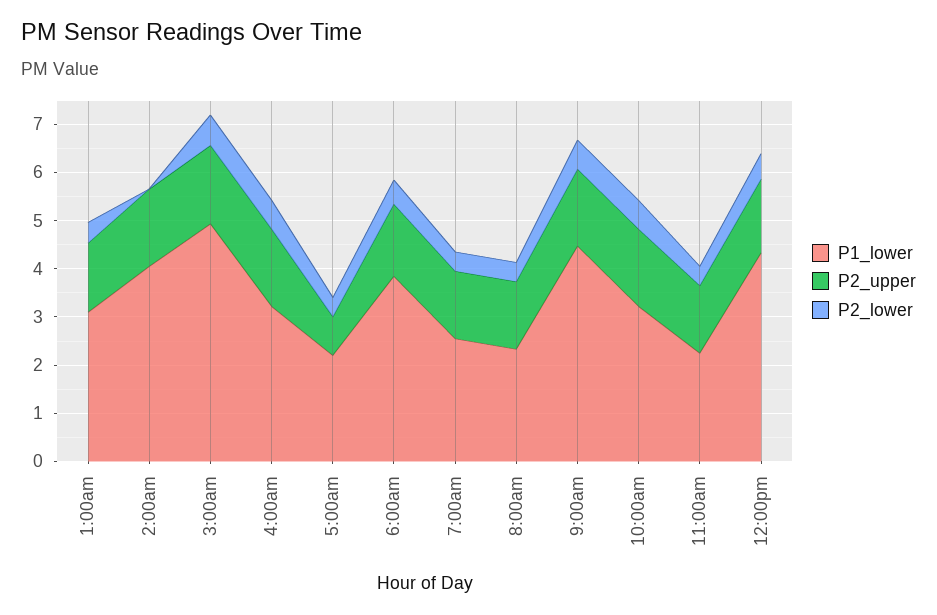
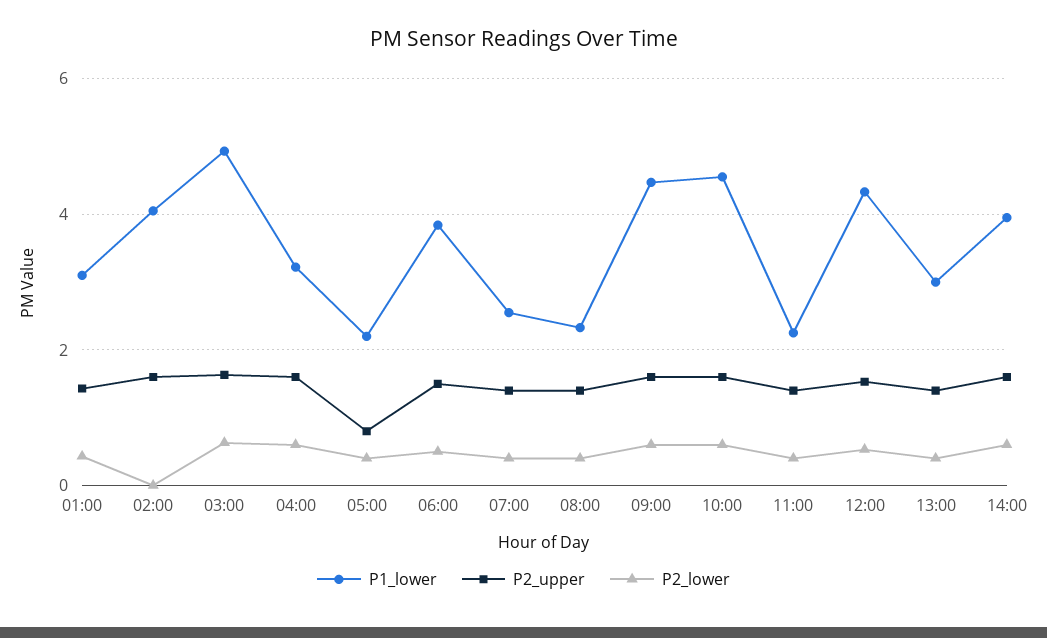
P1_lower, 10:00am: 3.2 -> 4.6
P1_lower, 13:00: none -> 3
P2_upper, 13:00: none -> 1.4
P2_lower, 13:00: none -> 0.4
P1_lower, 14:00: none -> 4
P2_upper, 14:00: none -> 1.6
P2_lower, 14:00: none -> 0.6

